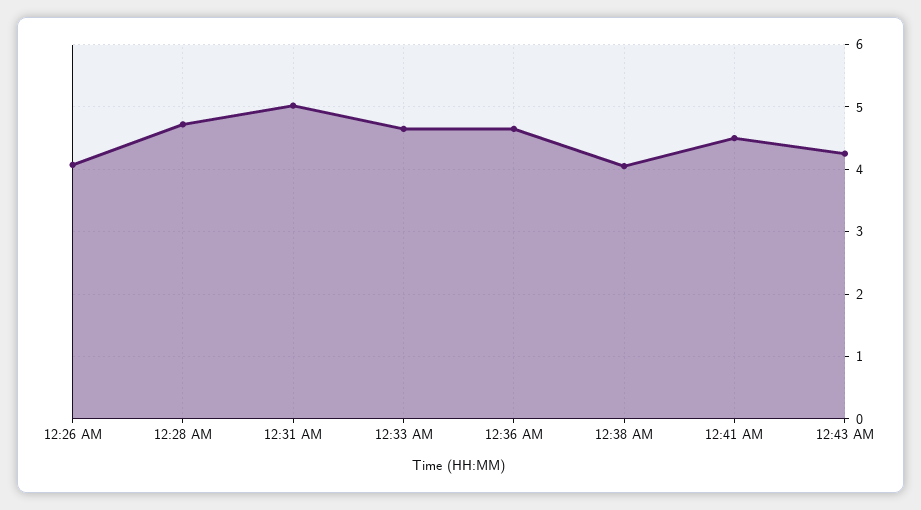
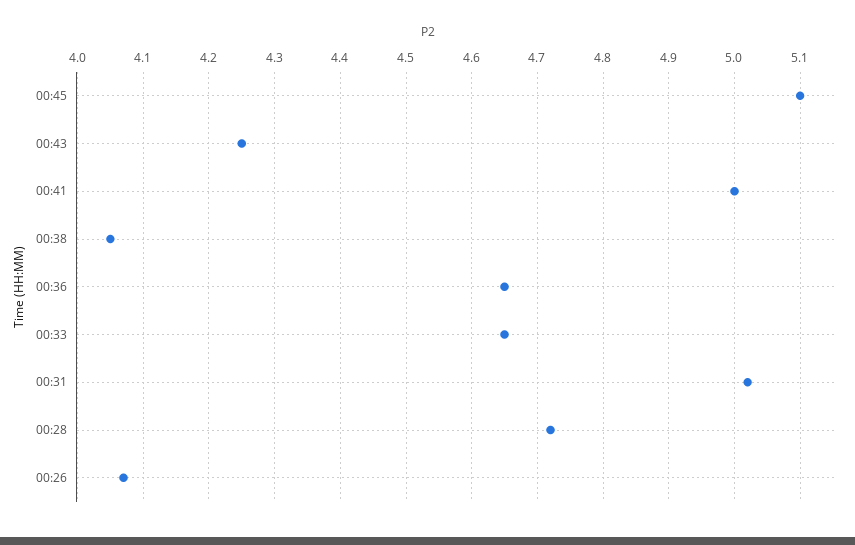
12:41 AM: 4.5 -> 5
00:45: none -> 5.1

